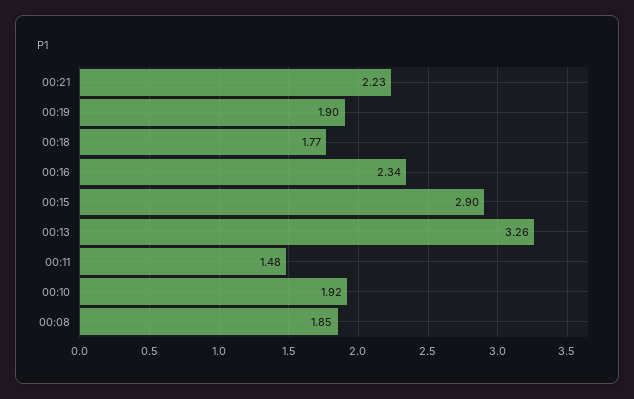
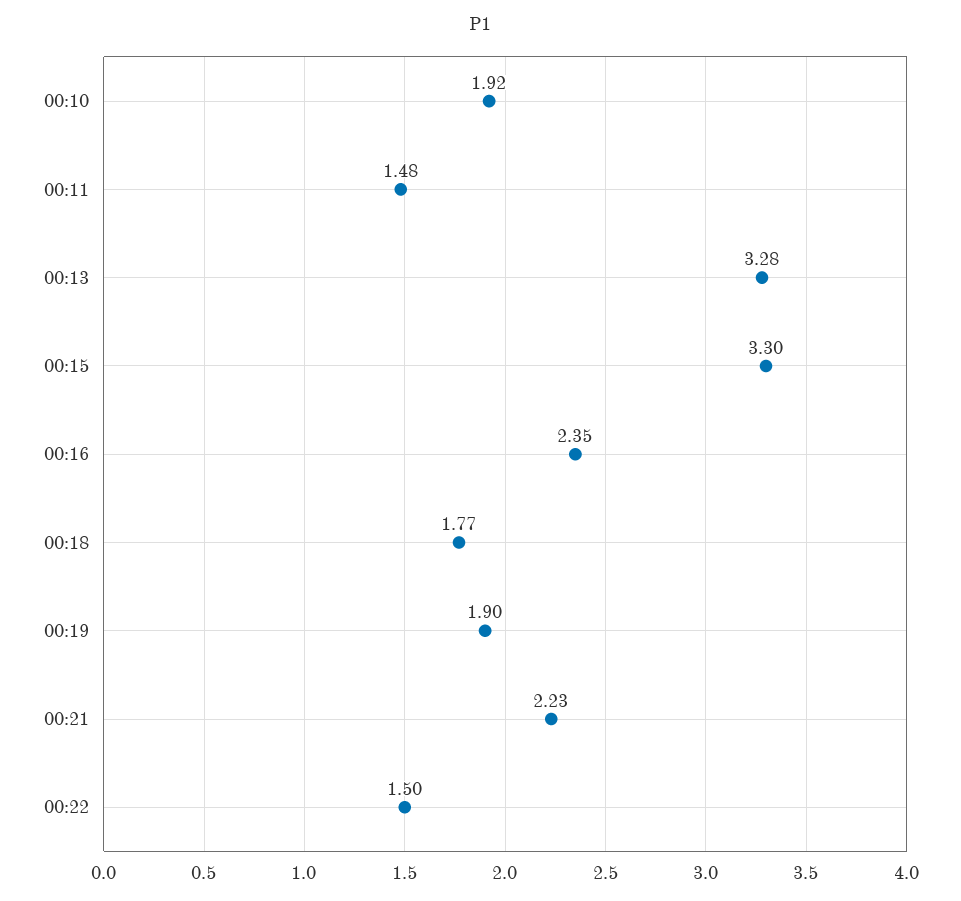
00:16: 2.34 -> 2.35
00:15: 2.9 -> 3.3
00:13: 3.26 -> 3.28
00:08: 1.85 -> none
00:22: none -> 1.5

